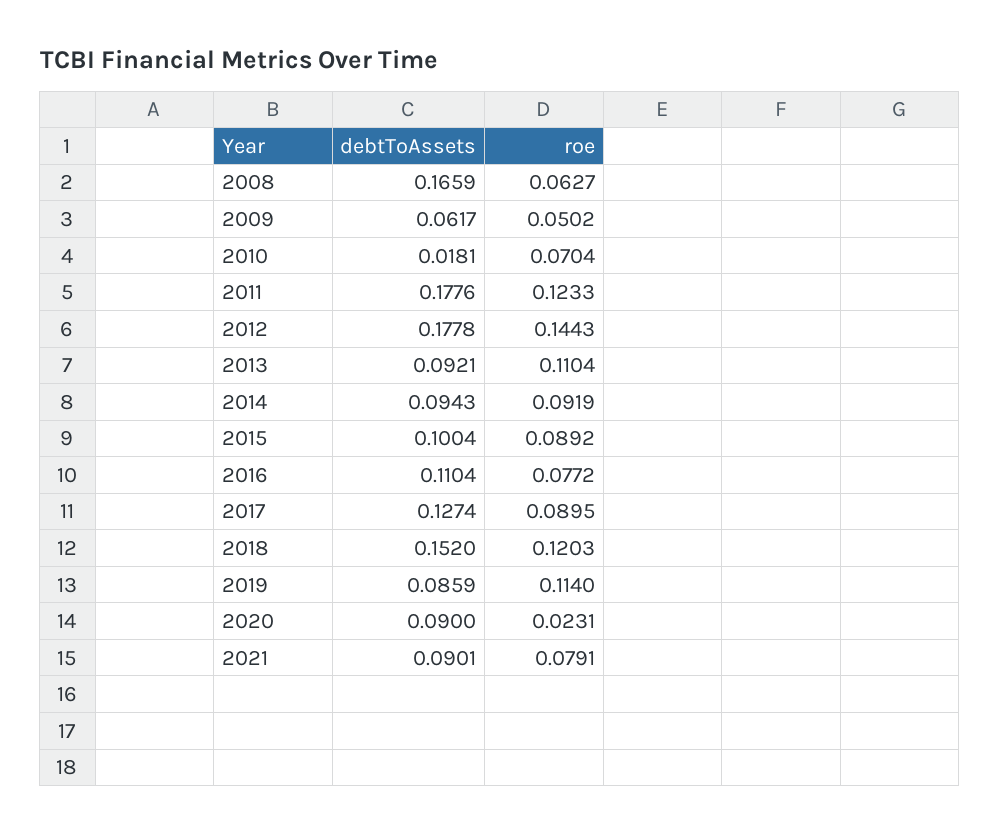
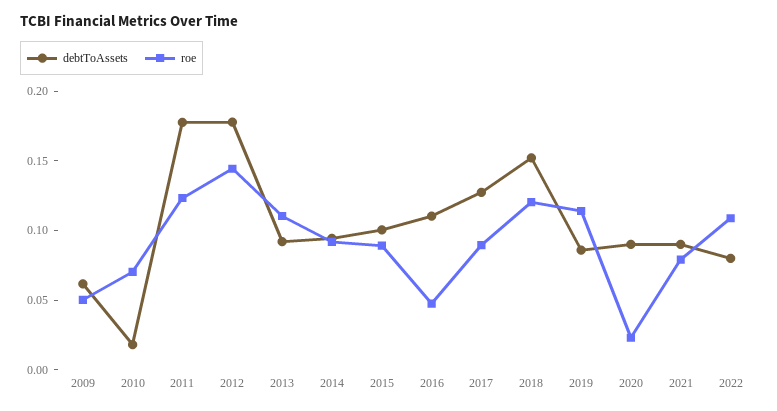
debtToAssets, 2008: 0.1659 -> none
roe, 2008: 0.0627 -> none
roe, 2016: 0.0772 -> 0.05
debtToAssets, 2022: none -> 0.08
roe, 2022: none -> 0.11

